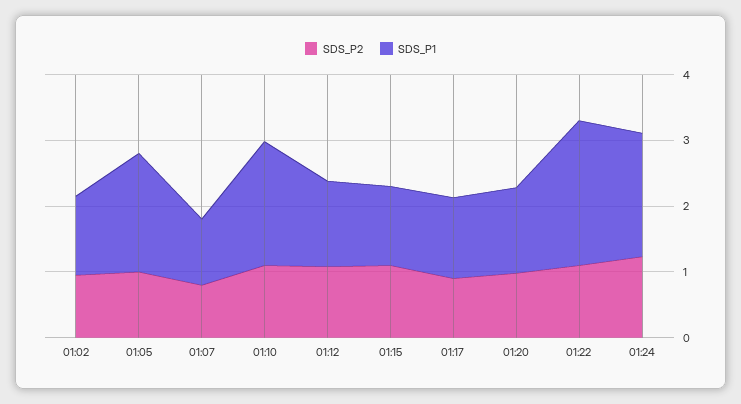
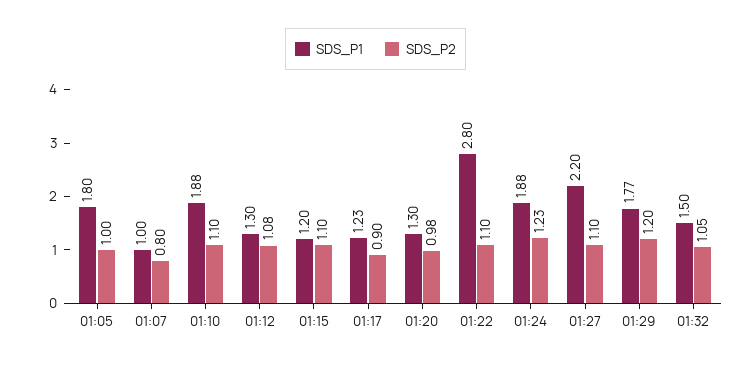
SDS_P2, 01:02: 1 -> none
SDS_P1, 01:02: 1.2 -> none
SDS_P1, 01:22: 2.2 -> 2.8
SDS_P1, 01:27: none -> 2.2
SDS_P2, 01:27: none -> 1.1
SDS_P1, 01:29: none -> 1.77
SDS_P2, 01:29: none -> 1.2
SDS_P1, 01:32: none -> 1.5
SDS_P2, 01:32: none -> 1.05

